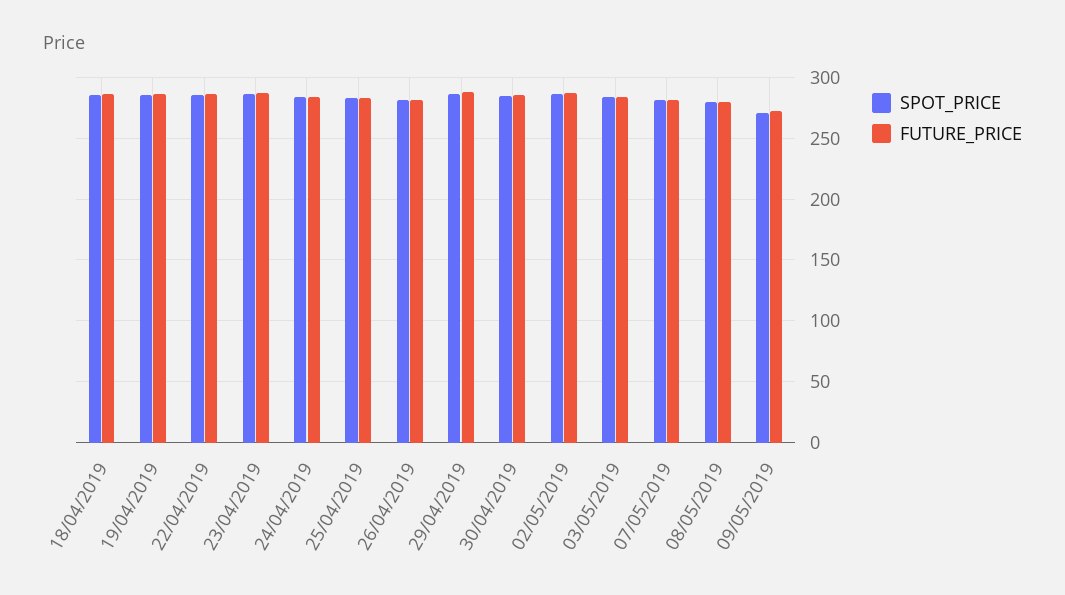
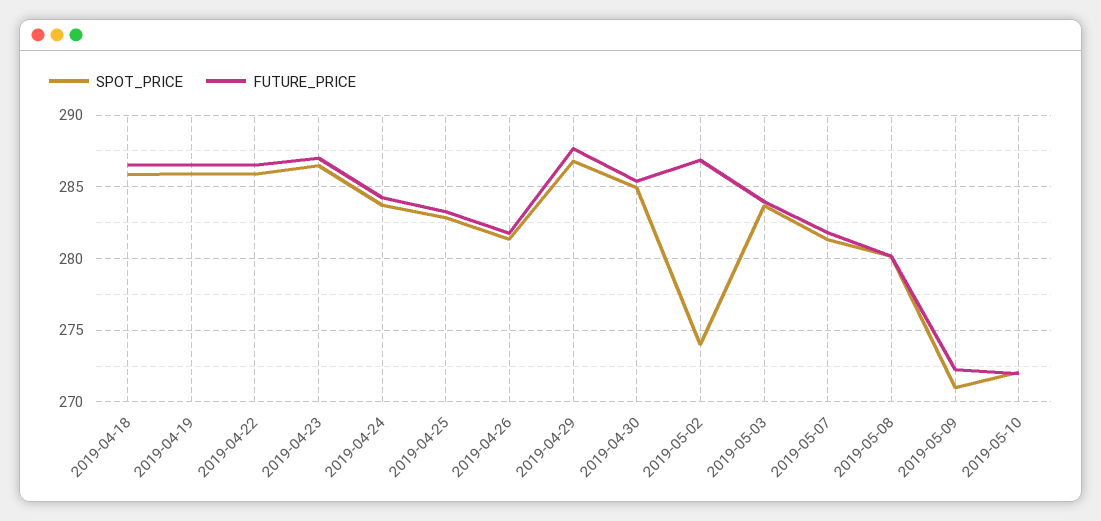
SPOT_PRICE, 02/05/2019: 285 -> 274
SPOT_PRICE, 2019-05-10: none -> 272
FUTURE_PRICE, 2019-05-10: none -> 272

